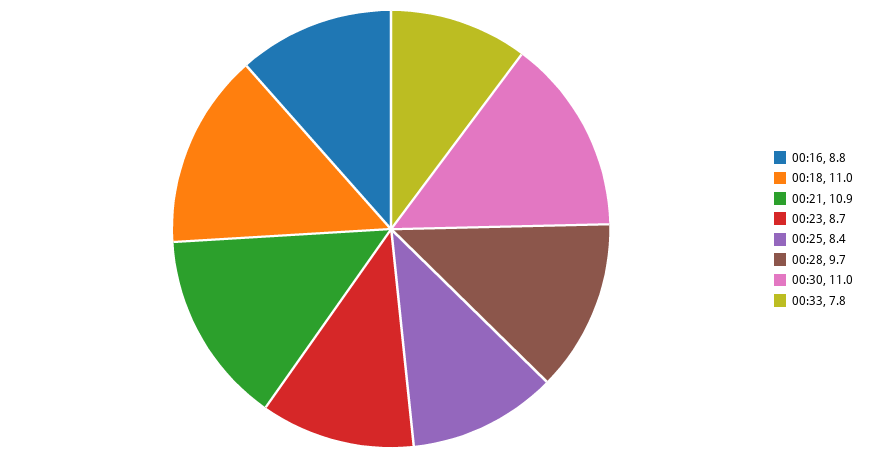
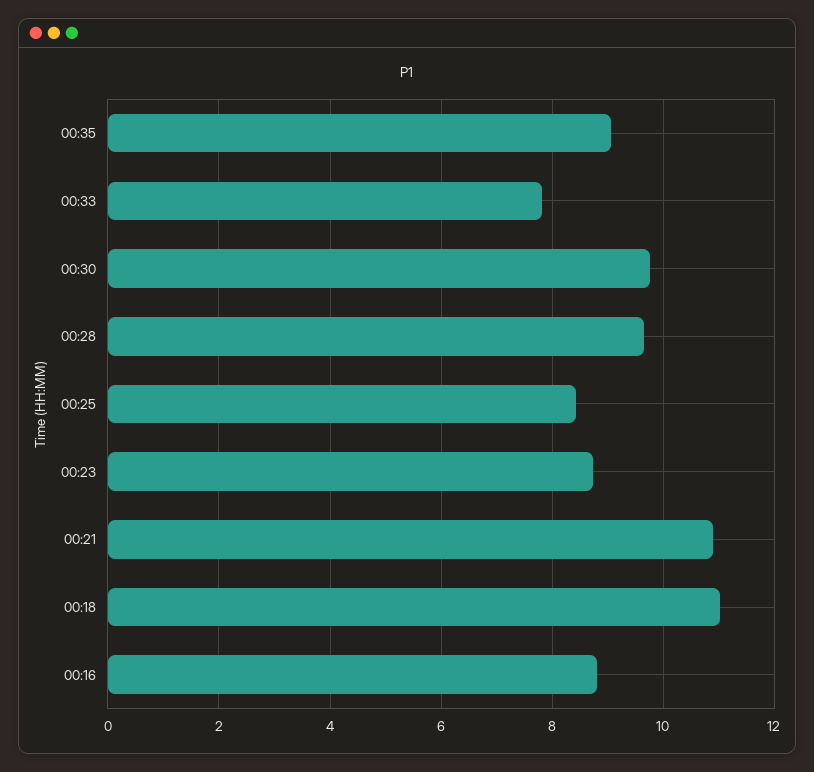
00:30: 11 -> 9.8
00:35: none -> 9

